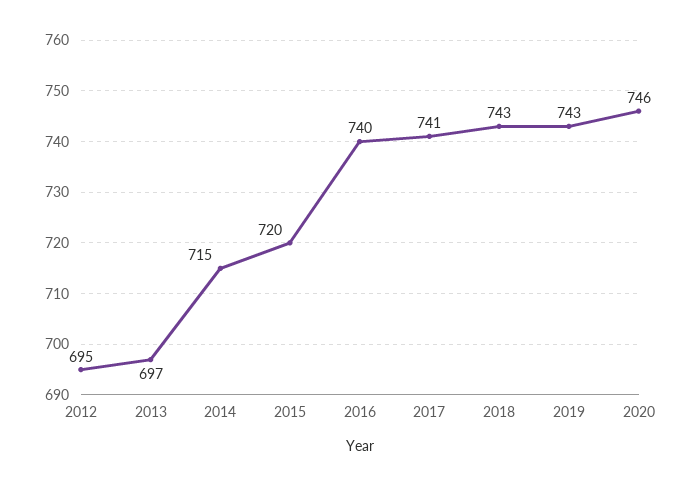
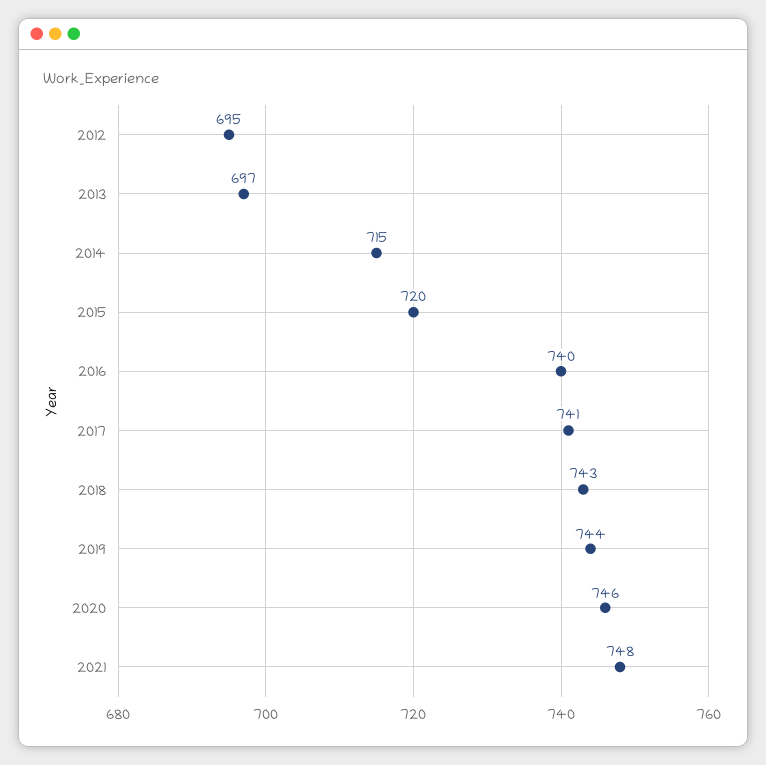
2019: 743 -> 744
2021: none -> 748

